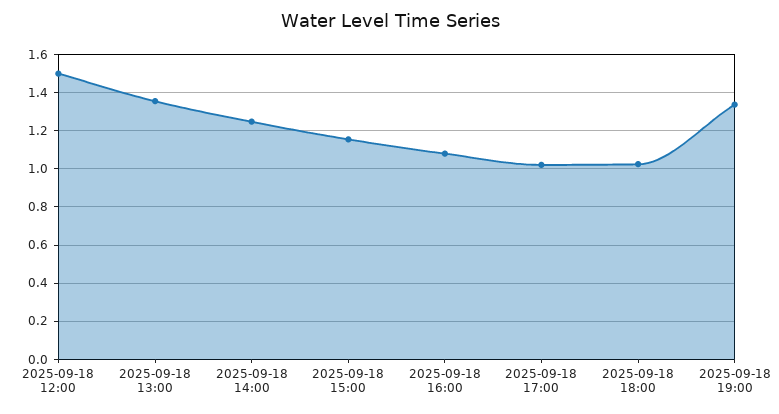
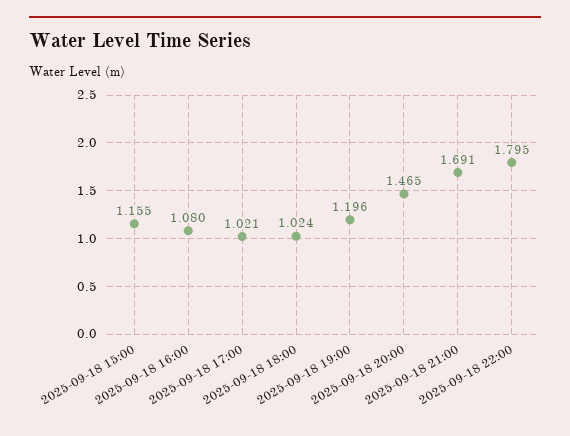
2025-09-18 12:00: 1.5 -> none
2025-09-18 13:00: 1.35 -> none
2025-09-18 14:00: 1.25 -> none
2025-09-18 19:00: 1.35 -> 1.196
2025-09-18 20:00: none -> 1.465
2025-09-18 21:00: none -> 1.691
2025-09-18 22:00: none -> 1.795

